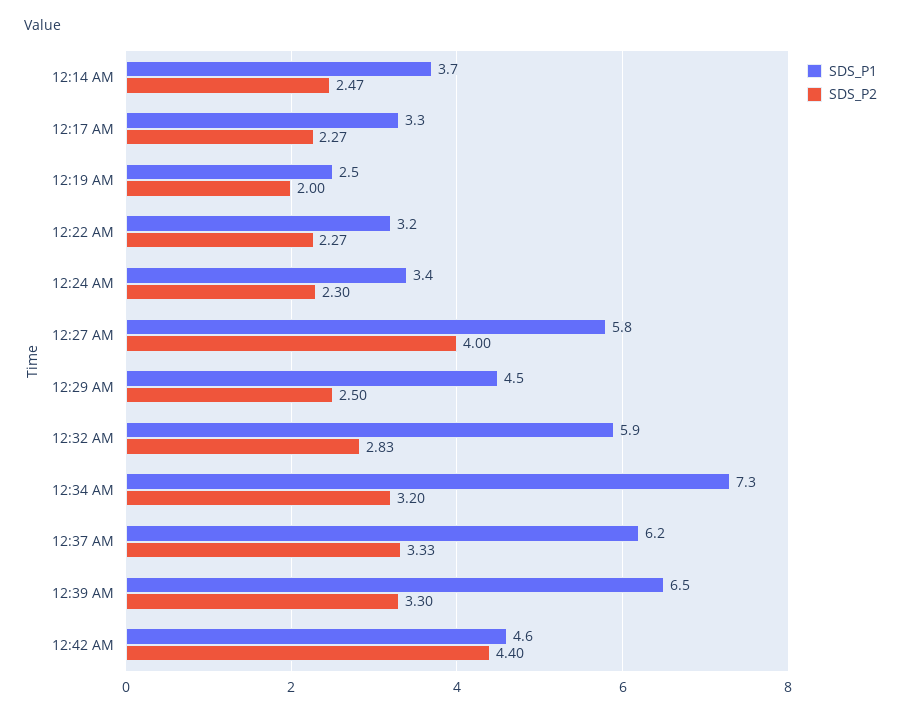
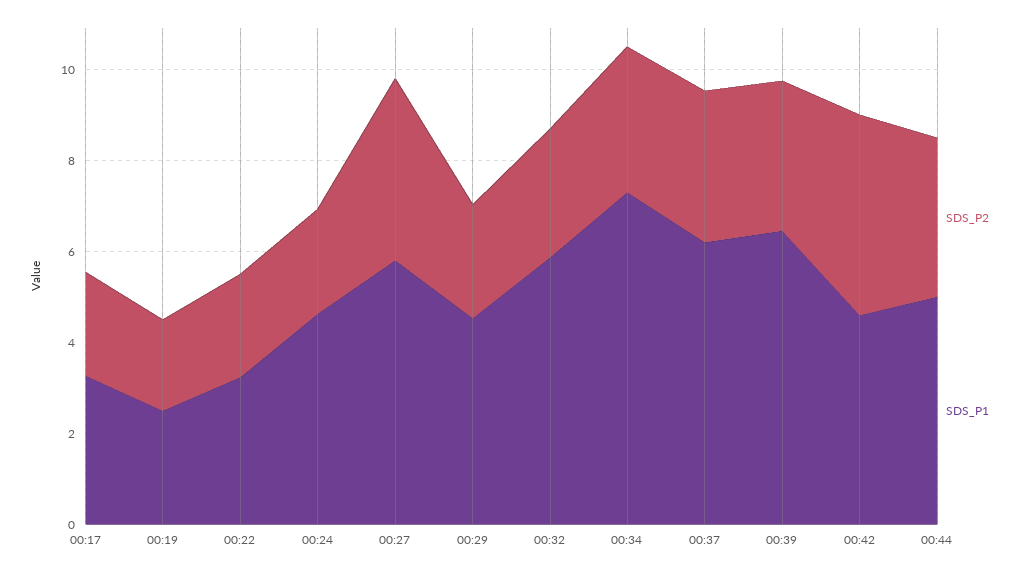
SDS_P1, 12:14 AM: 3.7 -> none
SDS_P2, 12:14 AM: 2.47 -> none
SDS_P1, 12:24 AM: 3.4 -> 4.5
SDS_P2, 00:44: none -> 3.5
SDS_P1, 00:44: none -> 5

